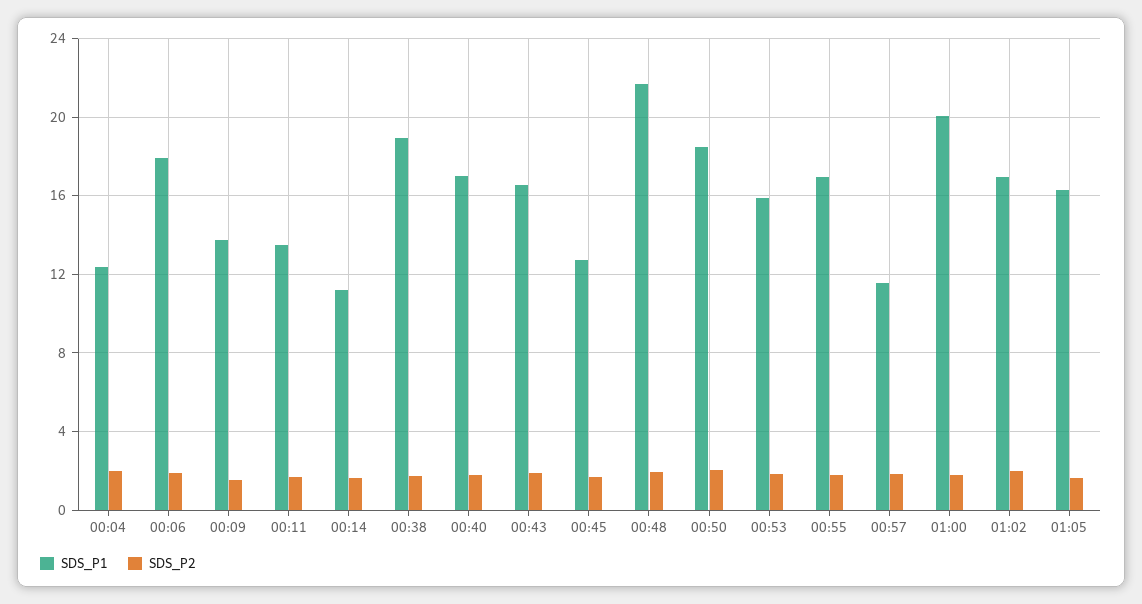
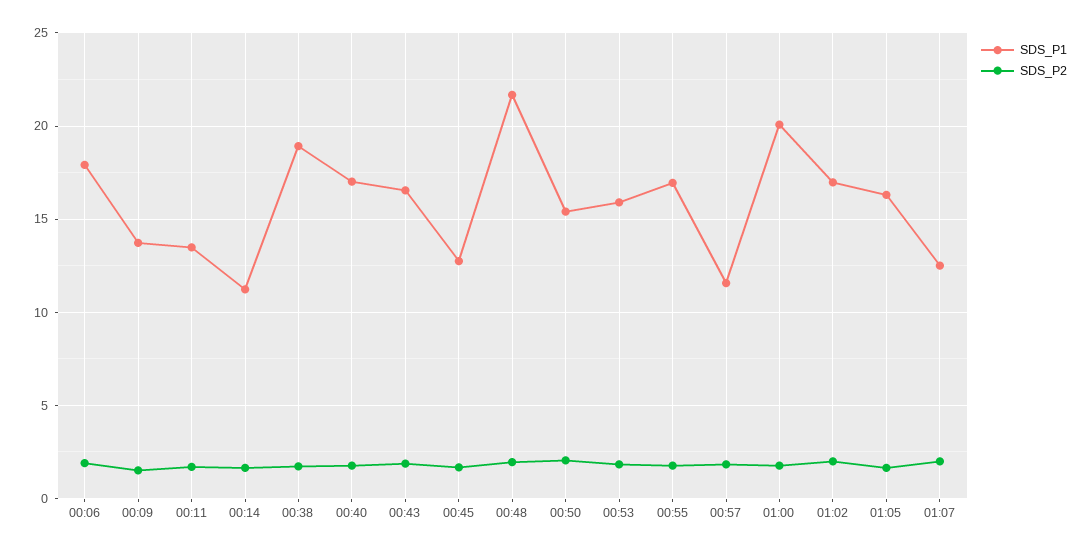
SDS_P1, 00:04: 12.5 -> none
SDS_P2, 00:04: 2 -> none
SDS_P1, 00:50: 18.5 -> 15.5
SDS_P1, 01:07: none -> 12.5
SDS_P2, 01:07: none -> 2

